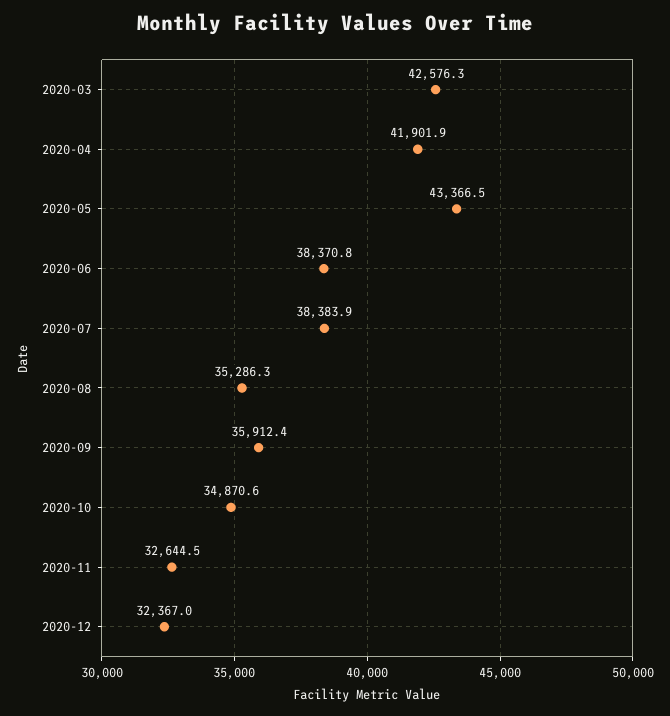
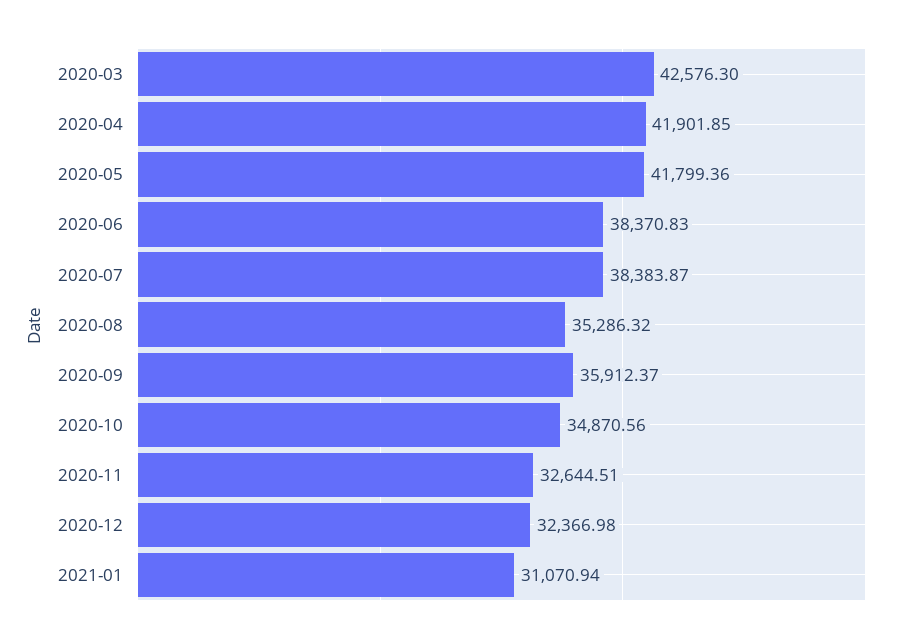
2020-05: 43366.5 -> 41799.36
2021-01: none -> 31070.94

